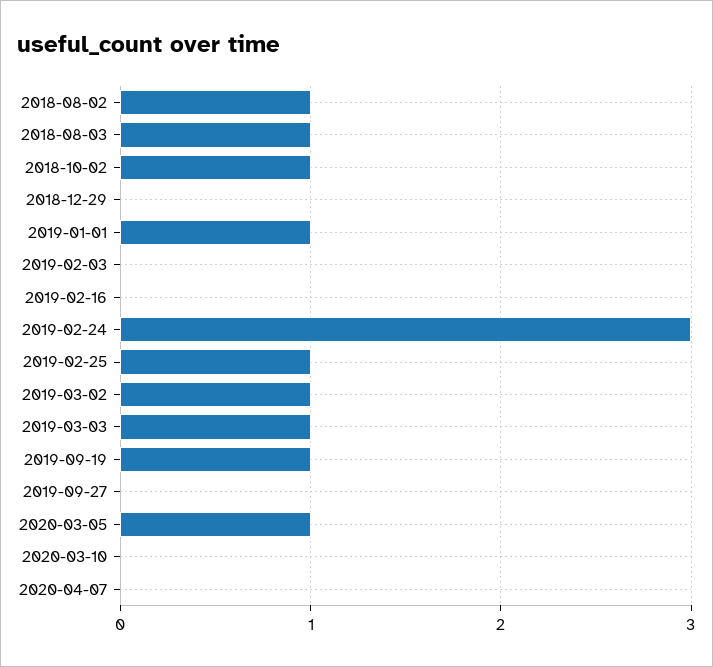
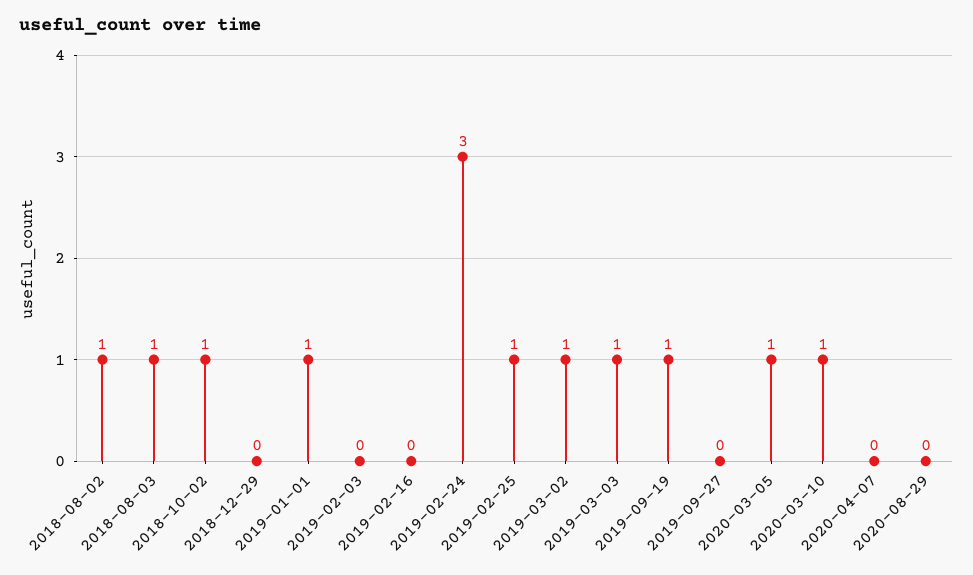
2020-03-10: 0 -> 1
2020-08-29: none -> 0

